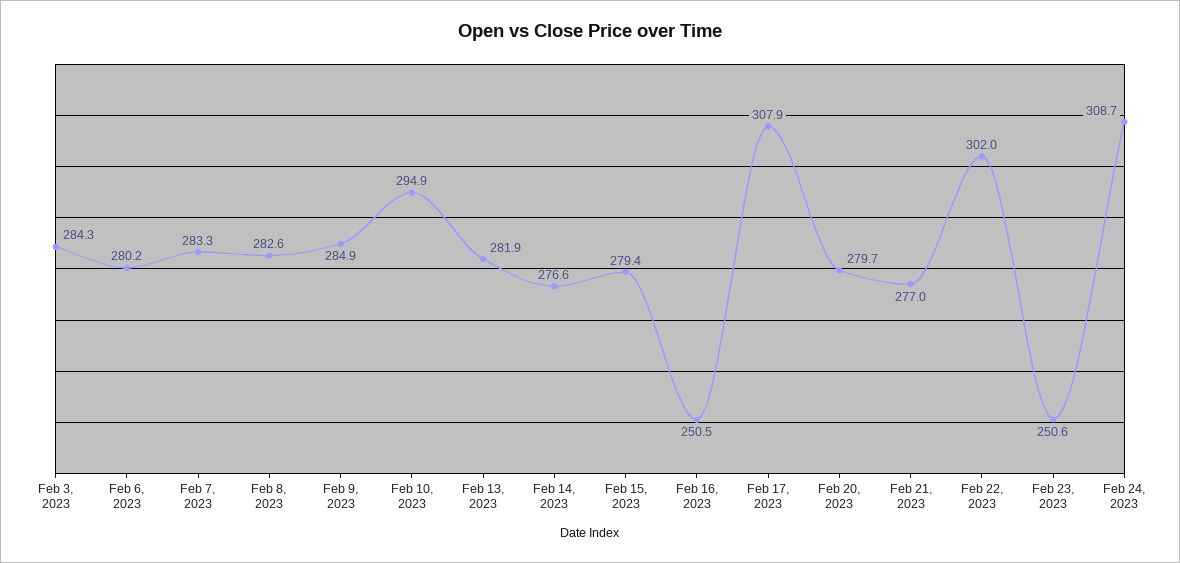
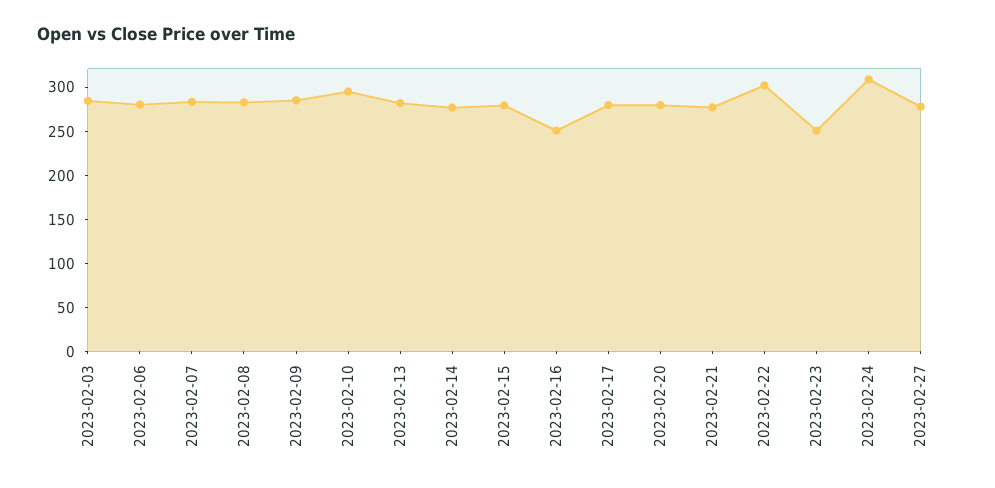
Feb 17, 2023: 307.9 -> 280
2023-02-27: none -> 280

